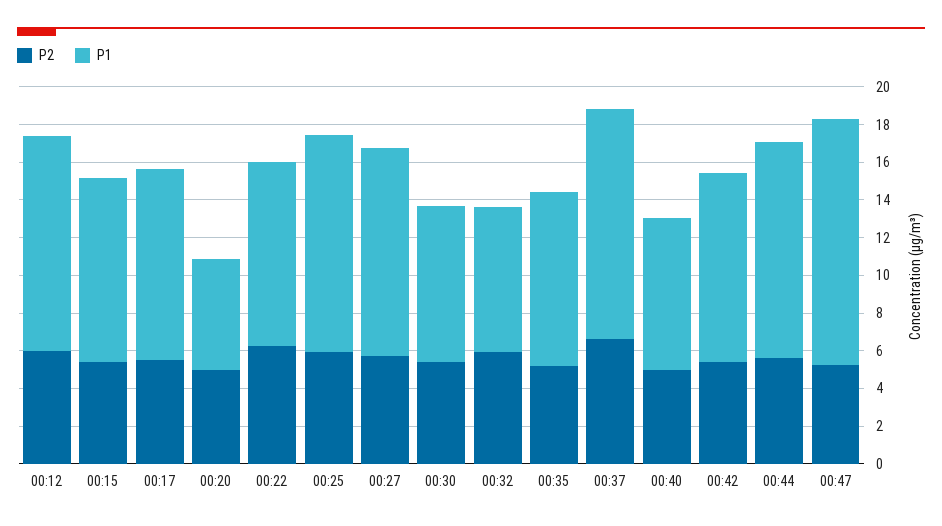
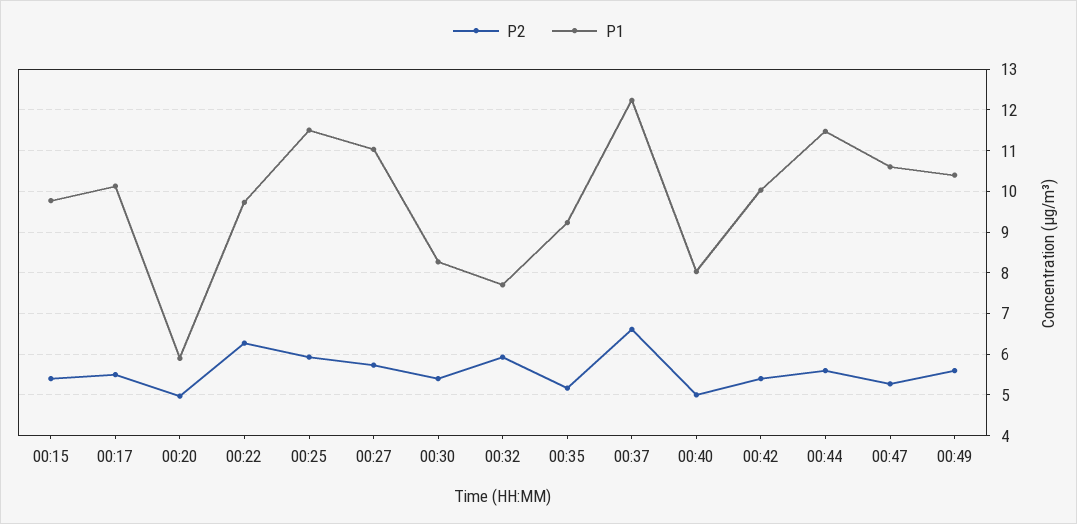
P2, 00:12: 6 -> none
P1, 00:12: 11.5 -> none
P1, 00:47: 13 -> 10.6
P2, 00:49: none -> 5.6
P1, 00:49: none -> 10.4

